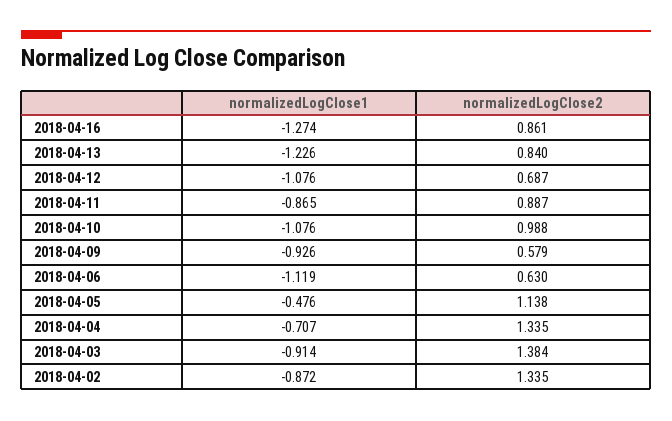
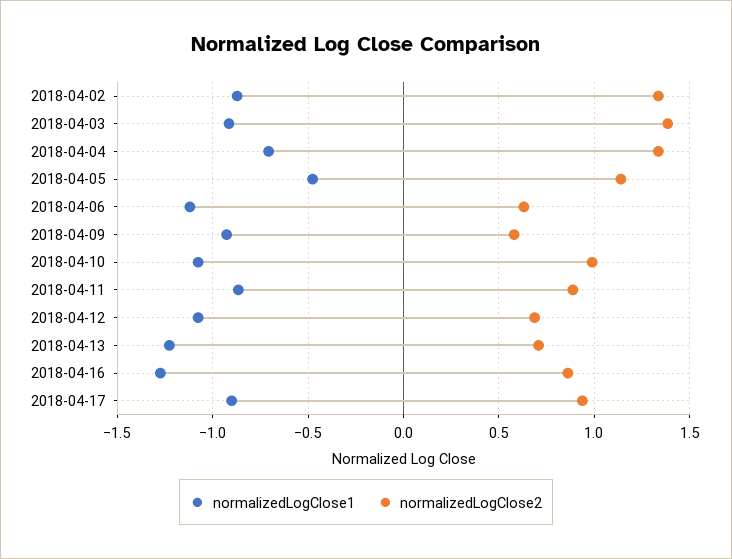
normalizedLogClose2, 2018-04-13: 0.84 -> 0.7
normalizedLogClose1, 2018-04-17: none -> -0.9
normalizedLogClose2, 2018-04-17: none -> 0.95

